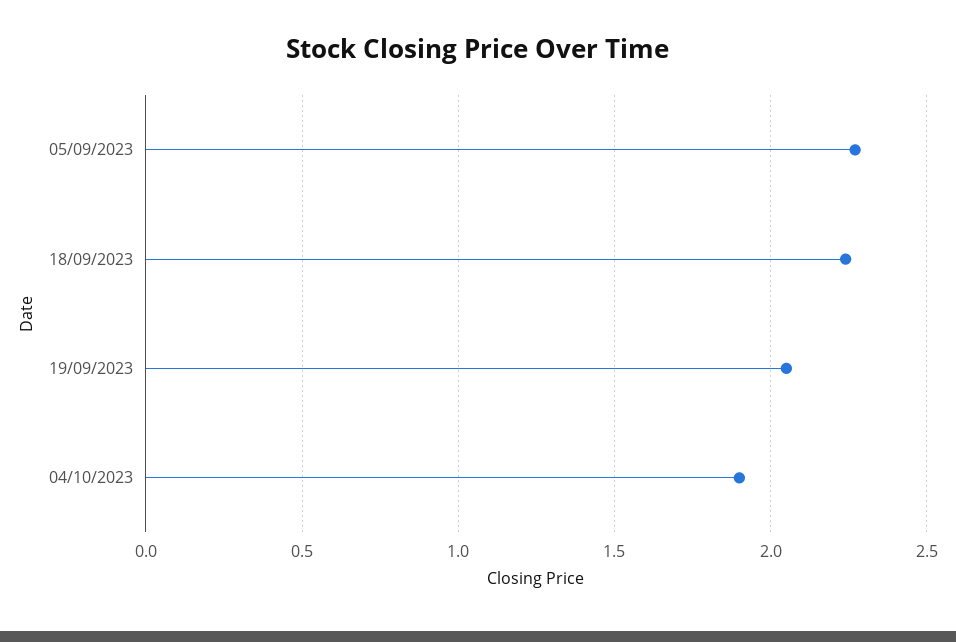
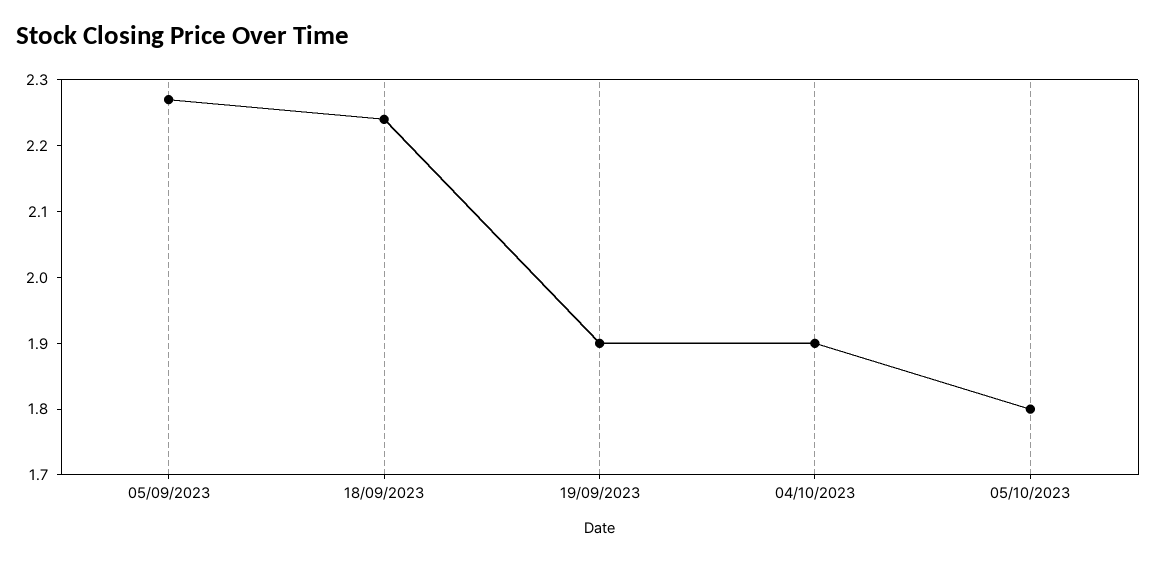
19/09/2023: 2.05 -> 1.9
05/10/2023: none -> 1.8

